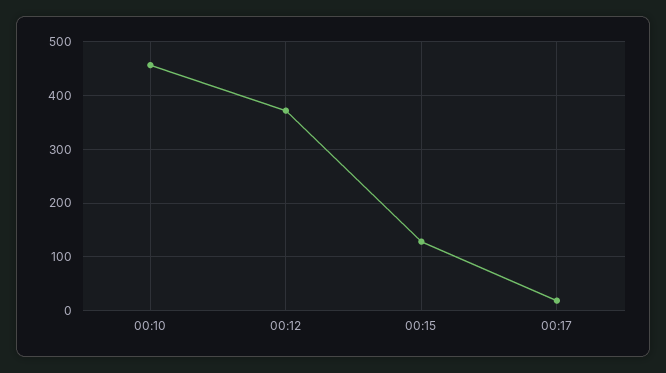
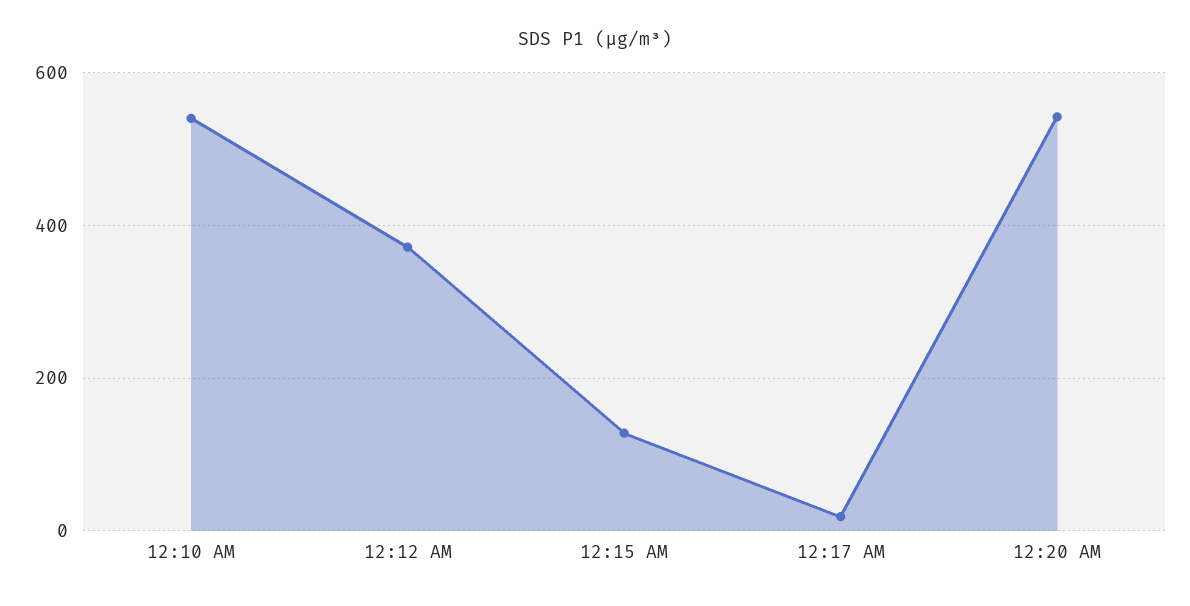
00:10: 460 -> 540
12:20 AM: none -> 540

